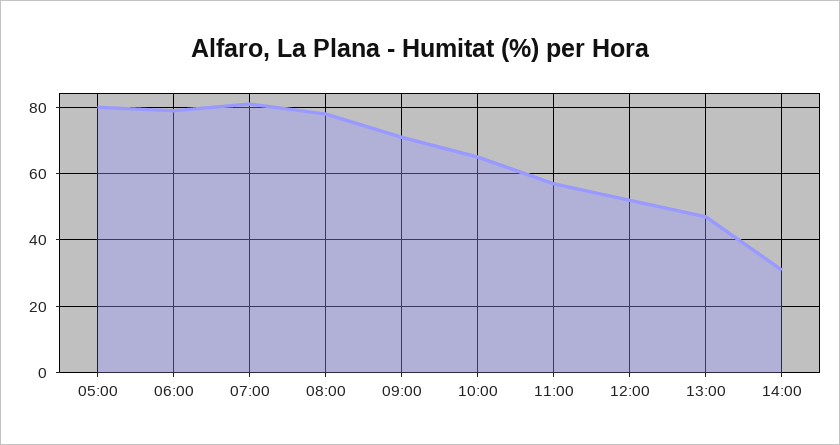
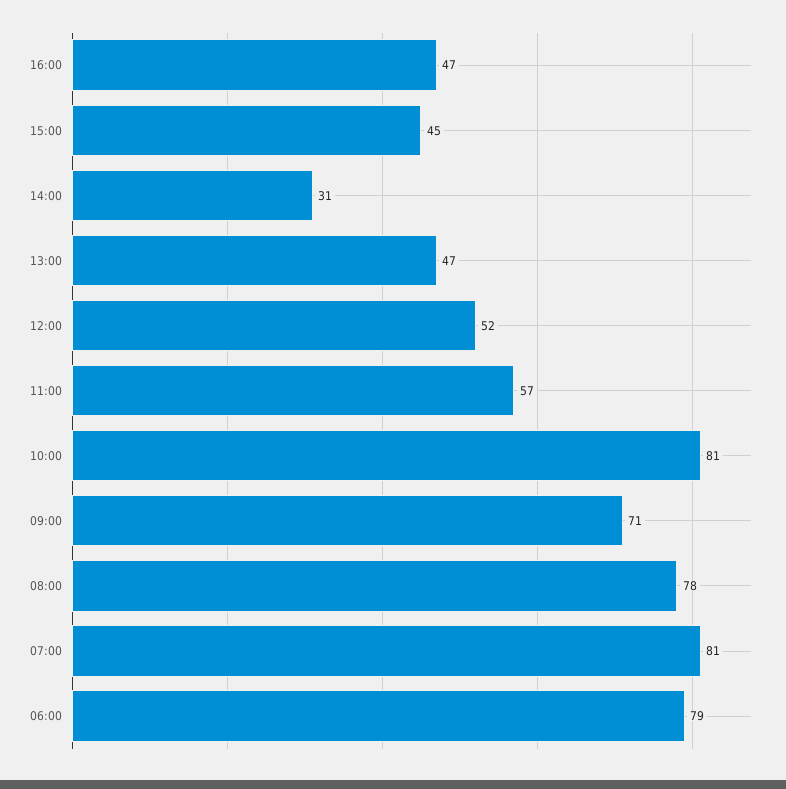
05:00: 80 -> none
10:00: 65 -> 81
16:00: none -> 47
15:00: none -> 45

